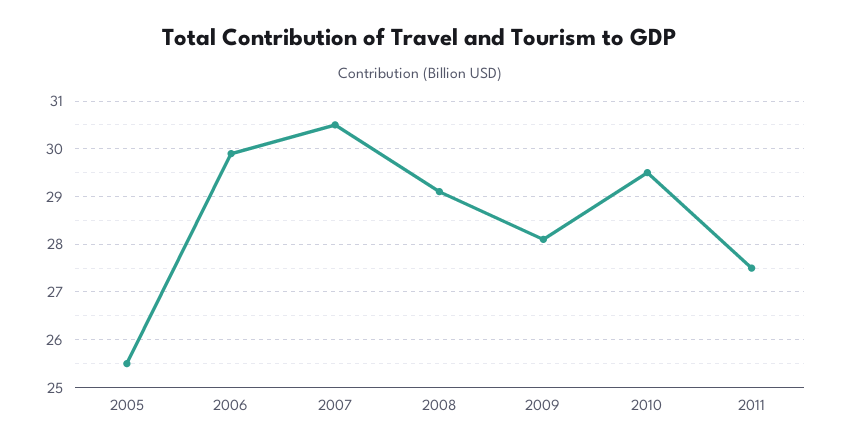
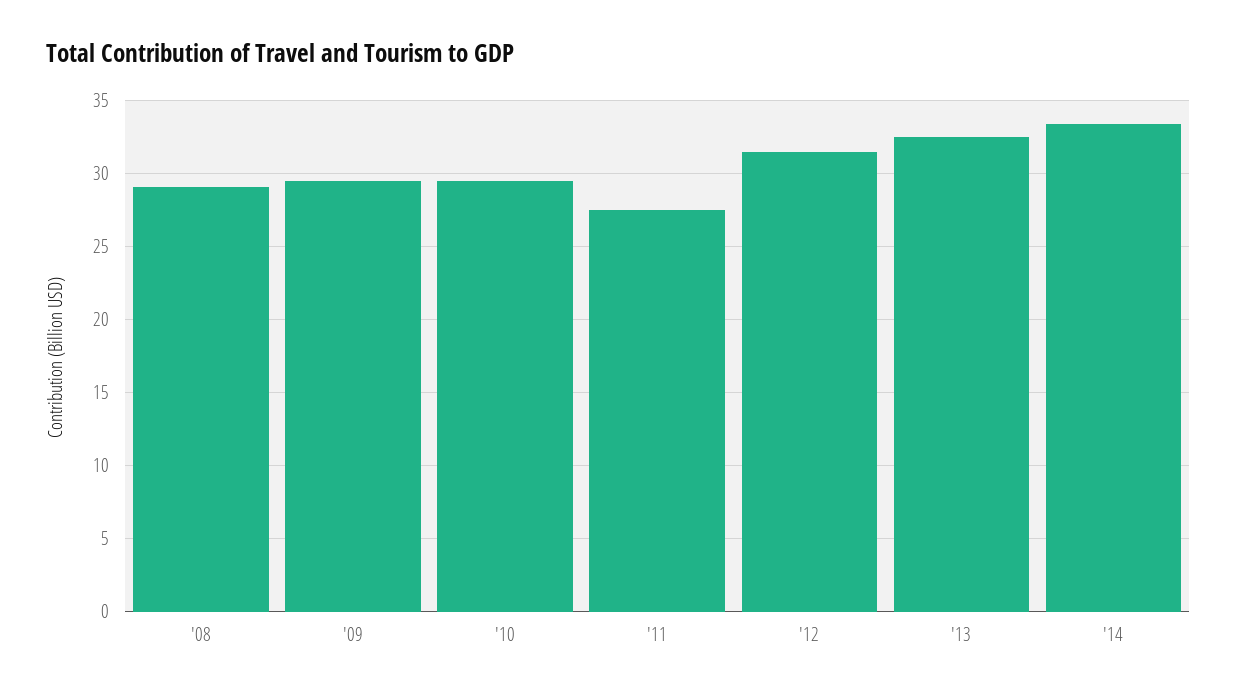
2005: 25.5 -> none
2006: 30 -> none
2007: 30.5 -> none
2009: 28 -> 29.5
'12: none -> 31.5
'13: none -> 32.5
'14: none -> 33.5

